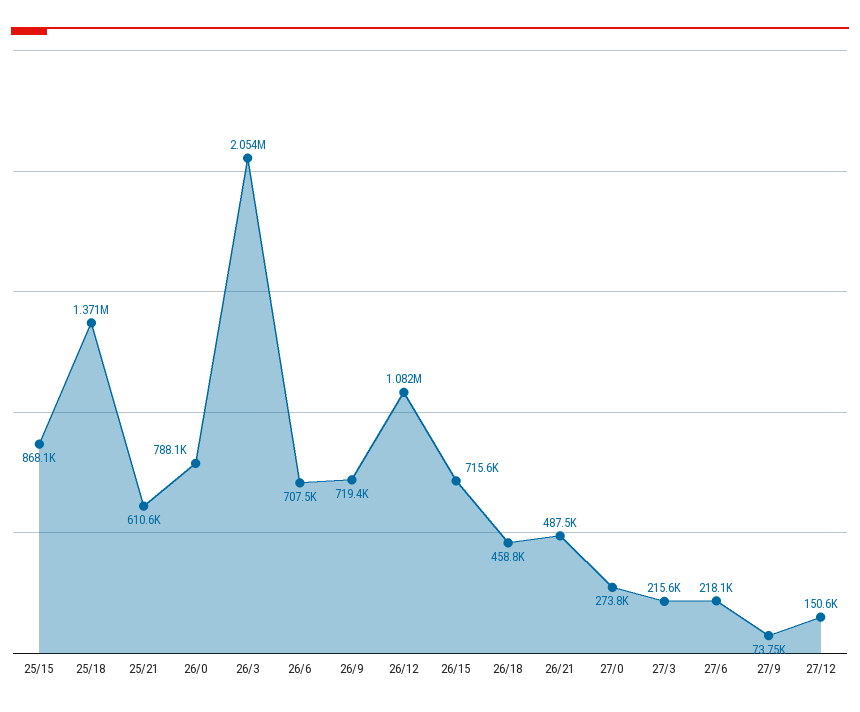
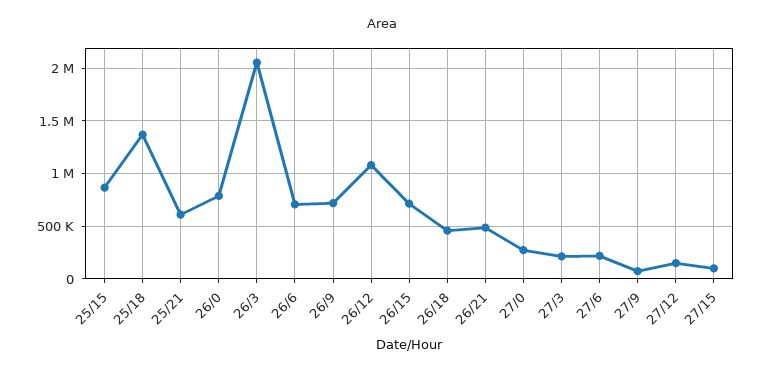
27/15: none -> 100000

